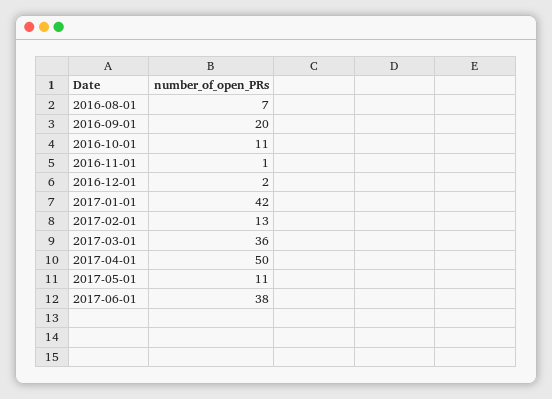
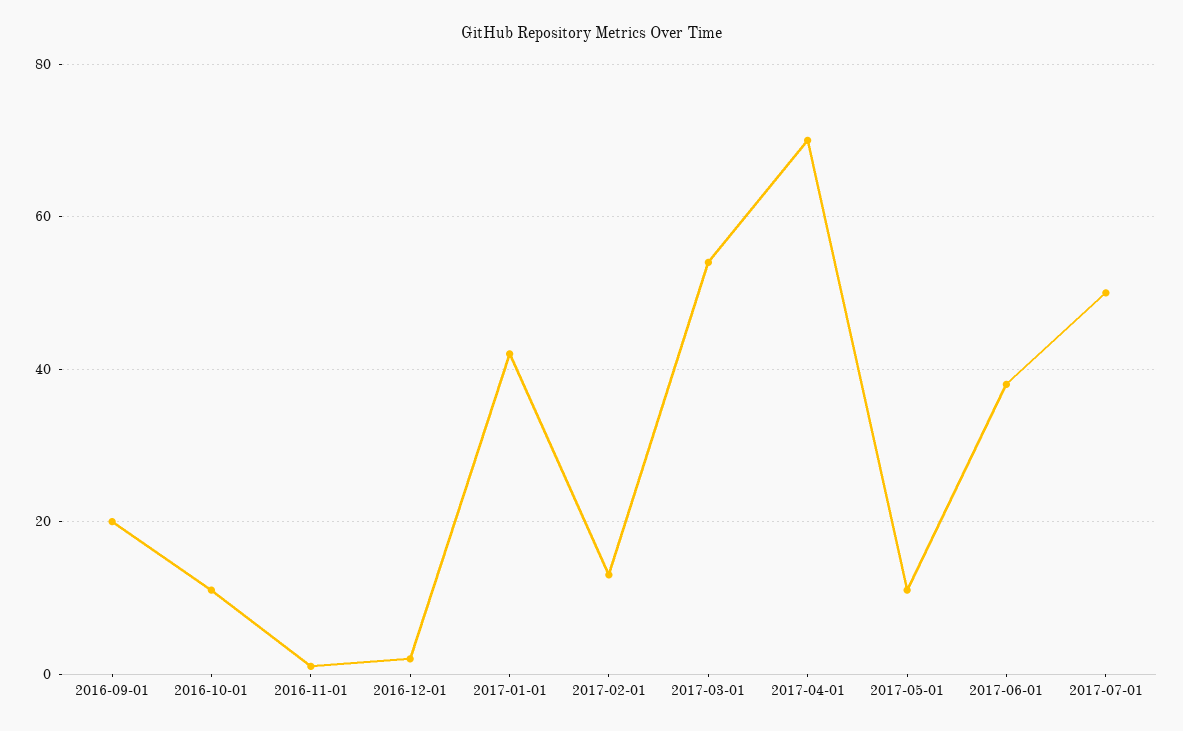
2016-08-01: 7 -> none
2017-03-01: 36 -> 55
2017-04-01: 50 -> 70
2017-07-01: none -> 50

